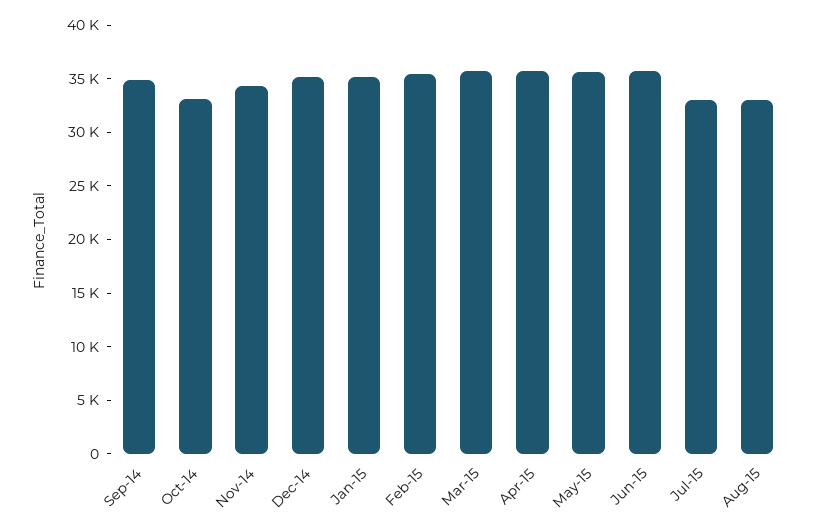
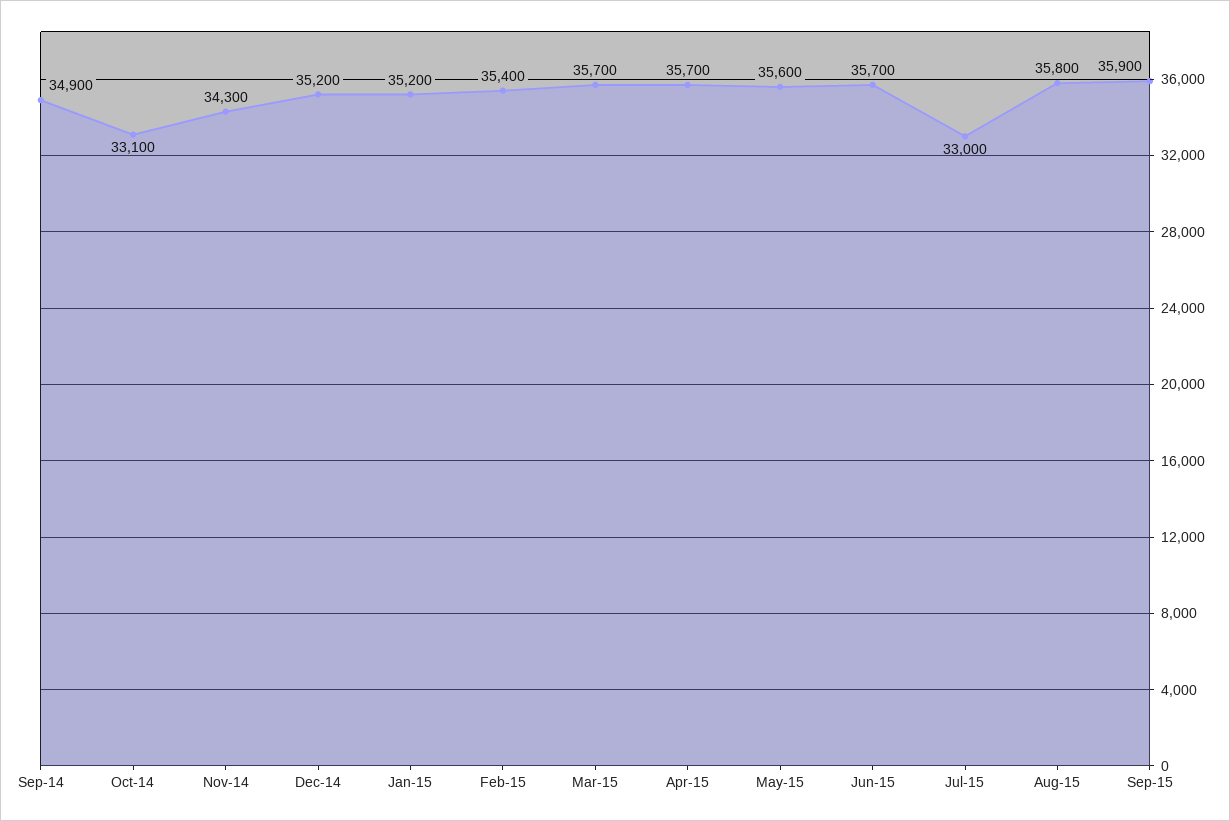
Aug-15: 33000 -> 35800
Sep-15: none -> 35900

